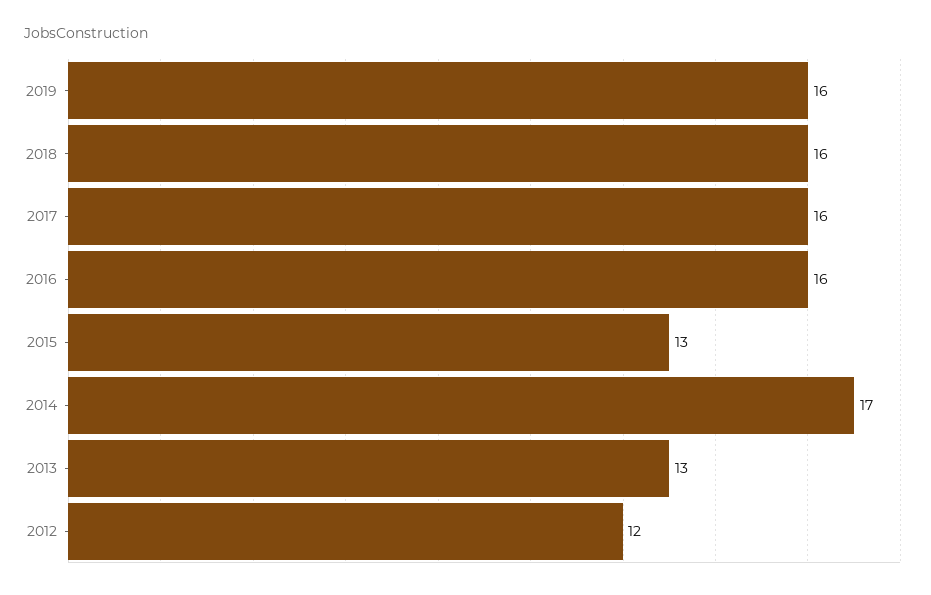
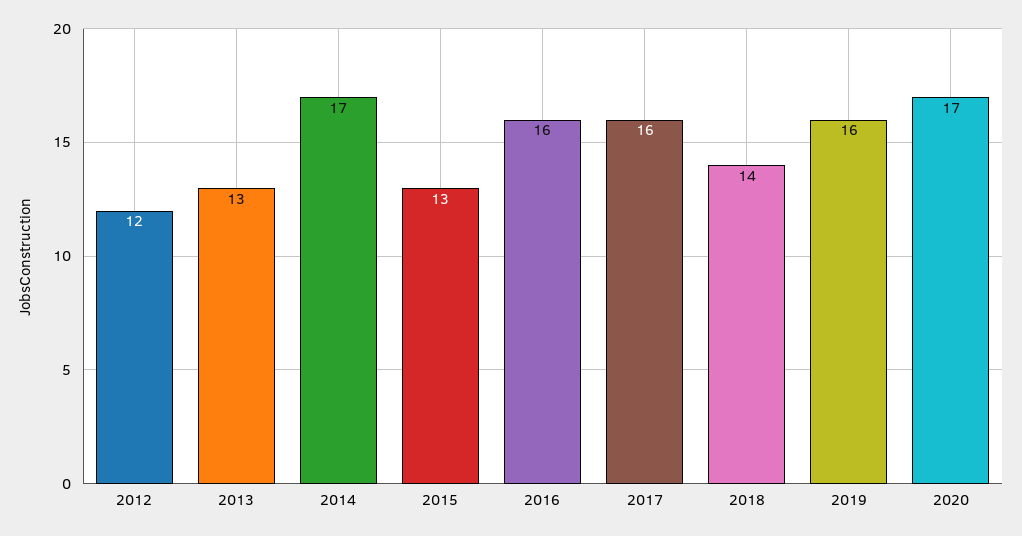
2018: 16 -> 14
2020: none -> 17

